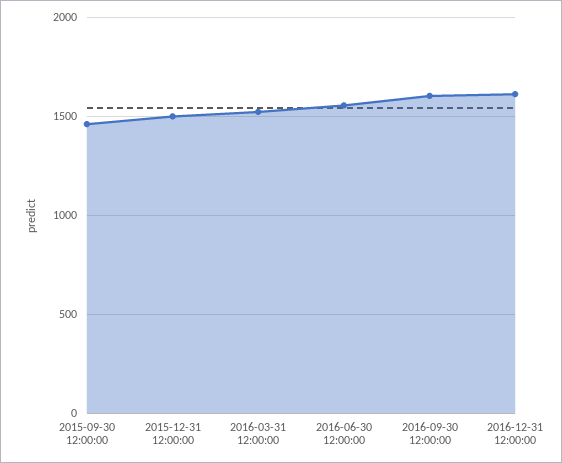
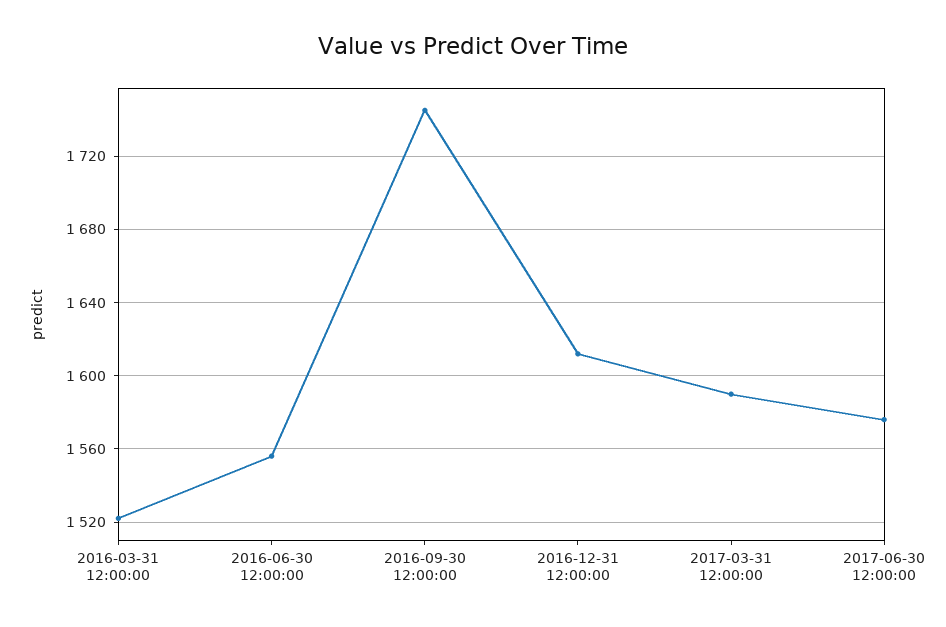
2015-09-30 12:00:00: 1450 -> none
2015-12-31 12:00:00: 1500 -> none
2016-09-30 12:00:00: 1600 -> 1745
2017-03-31 12:00:00: none -> 1590
2017-06-30 12:00:00: none -> 1575

